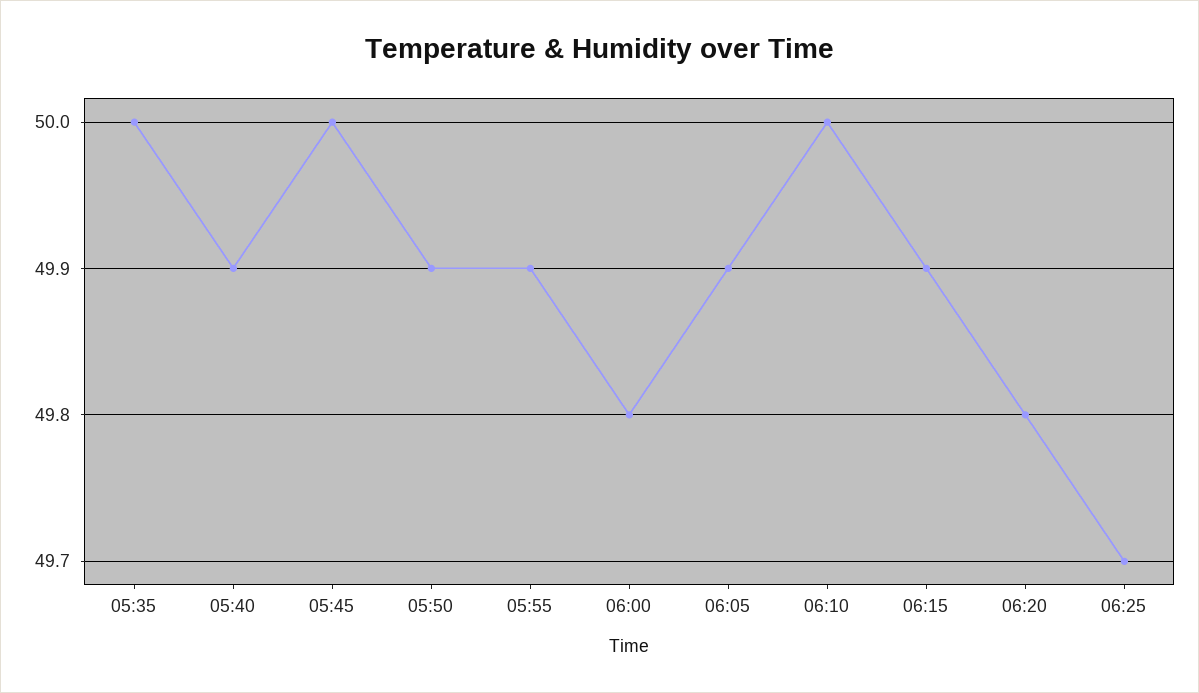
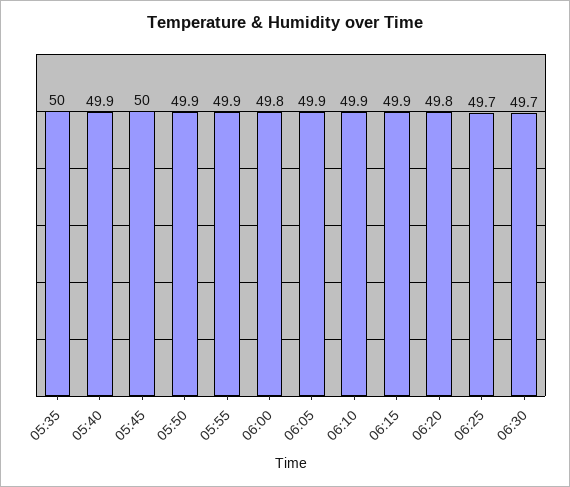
06:10: 50 -> 49.9
06:30: none -> 49.7

